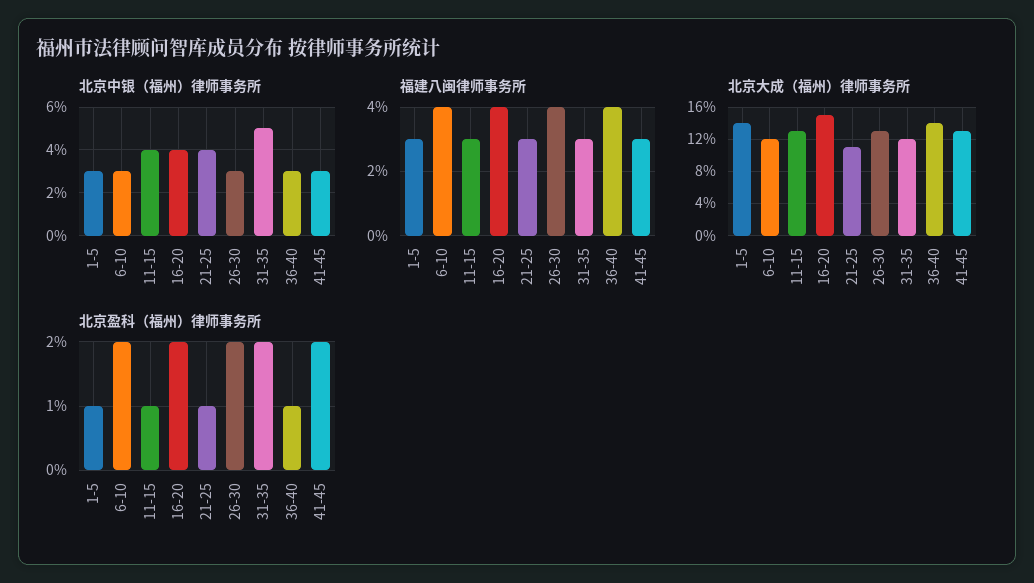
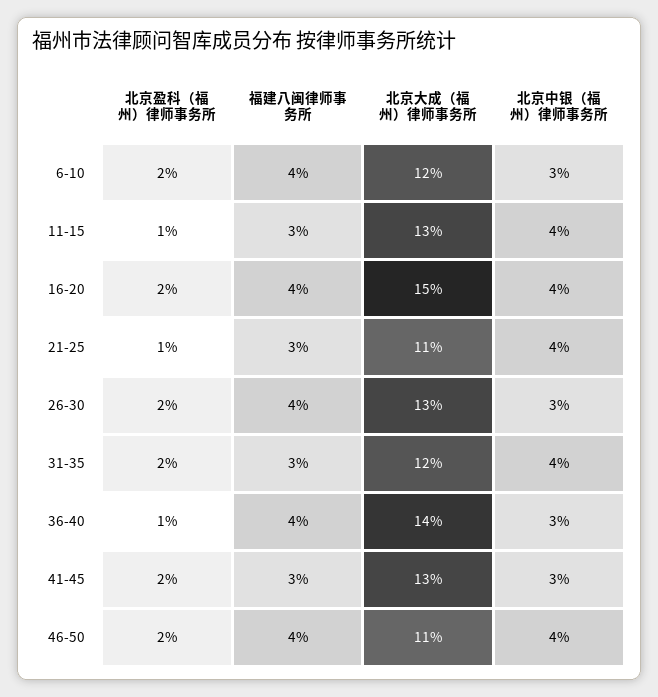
北京中银（福州）律师事务所, 1-5: 3 -> none
北京中银（福州）律师事务所, 31-35: 5 -> 4
福建八闽律师事务所, 1-5: 3 -> none
北京大成（福州）律师事务所, 1-5: 14 -> none
北京盈科（福州）律师事务所, 1-5: 1 -> none
北京盈科（福州）律师事务所, 46-50: none -> 2
福建八闽律师事务所, 46-50: none -> 4
北京大成（福州）律师事务所, 46-50: none -> 11
北京中银（福州）律师事务所, 46-50: none -> 4

